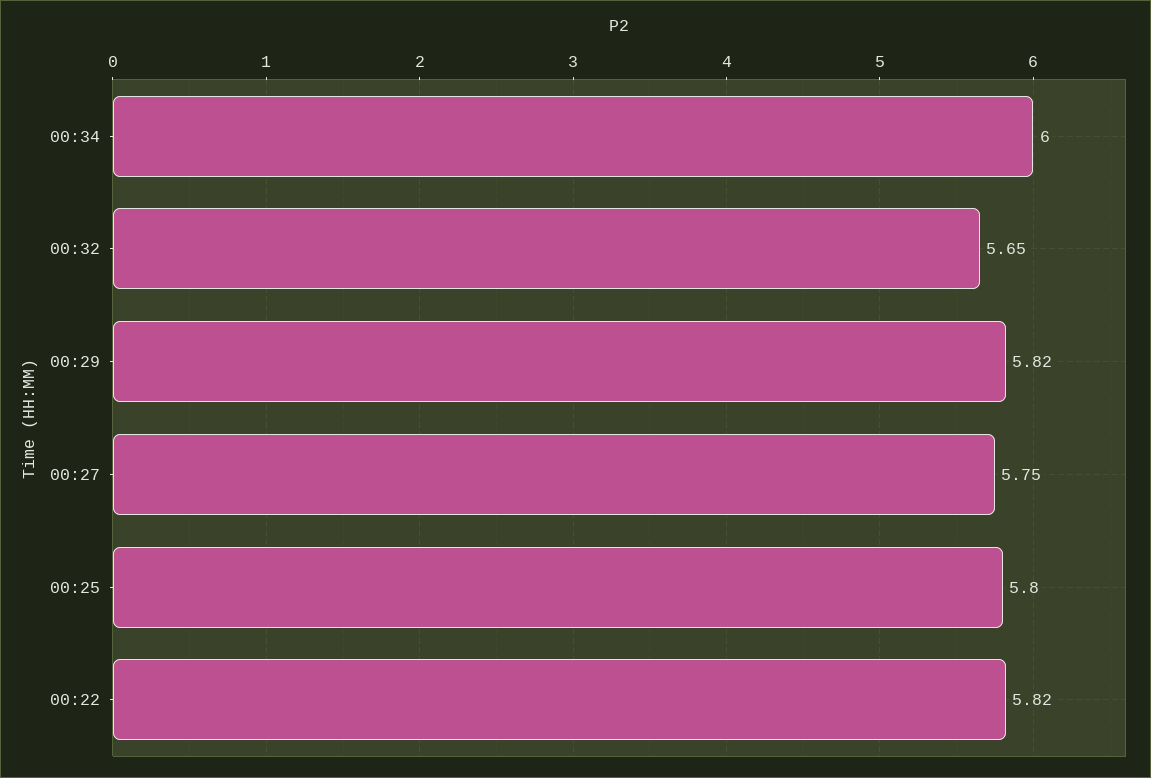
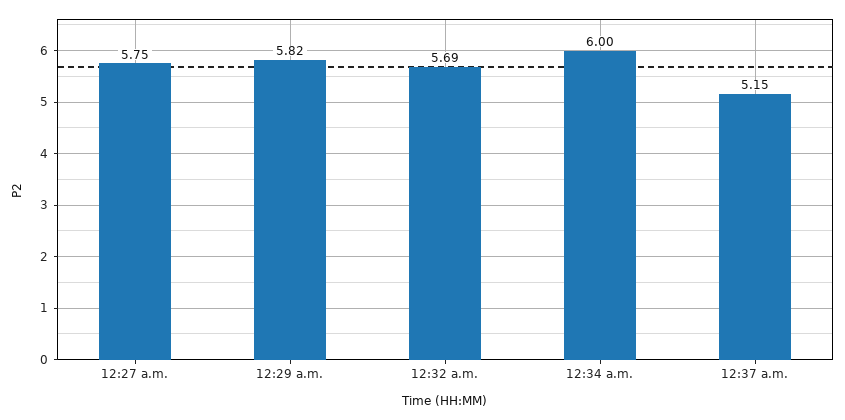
00:32: 5.65 -> 5.69
00:25: 5.8 -> none
00:22: 5.82 -> none
12:37 a.m.: none -> 5.15

